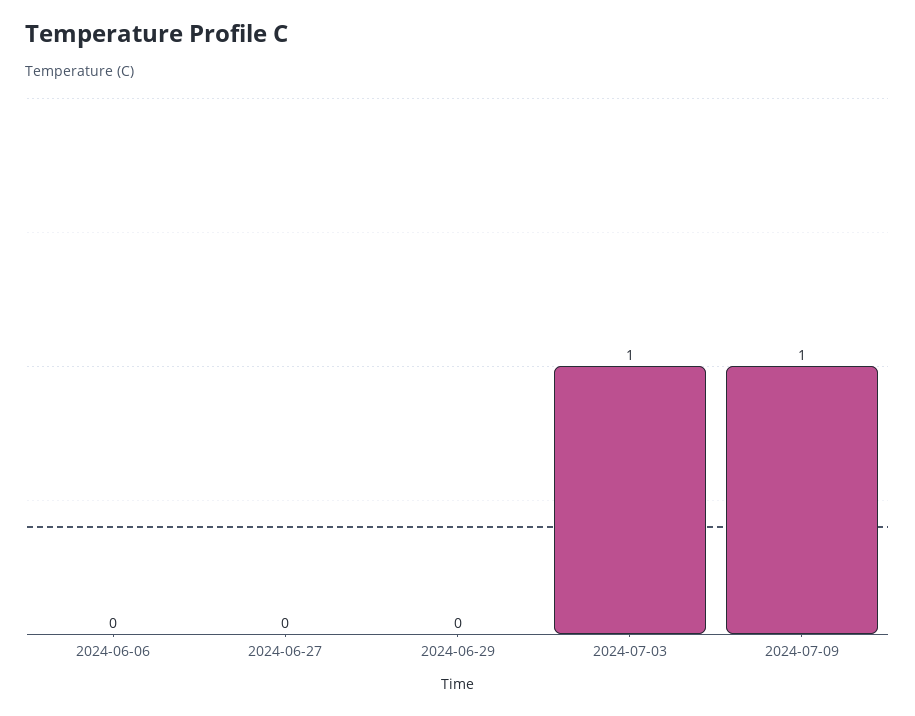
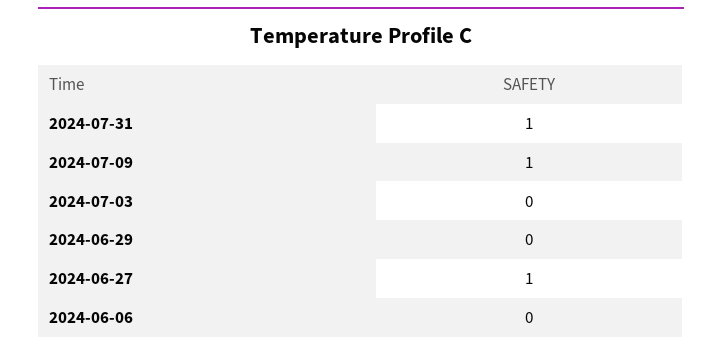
2024-06-27: 0 -> 1
2024-07-03: 1 -> 0
2024-07-31: none -> 1

